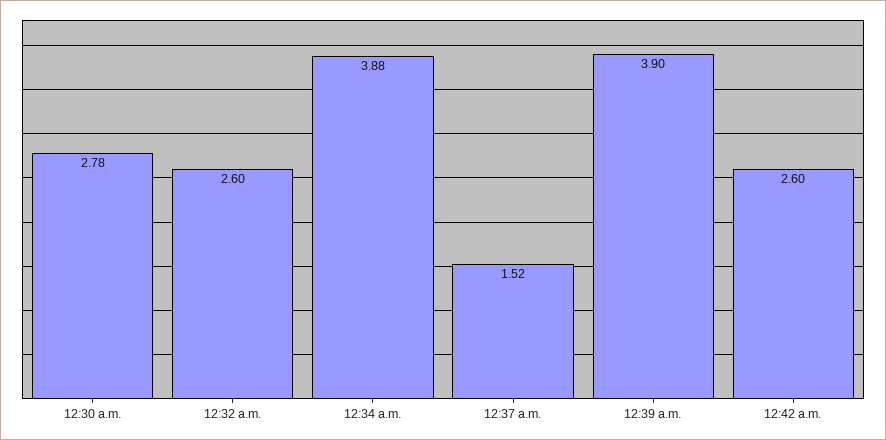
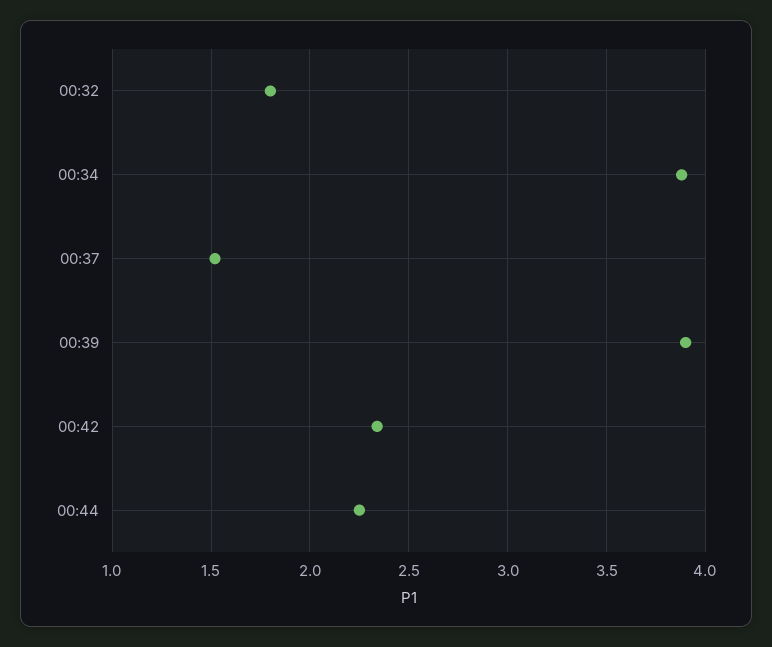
12:30 a.m.: 2.78 -> none
12:32 a.m.: 2.6 -> 1.8
12:42 a.m.: 2.6 -> 2.35
00:44: none -> 2.25

